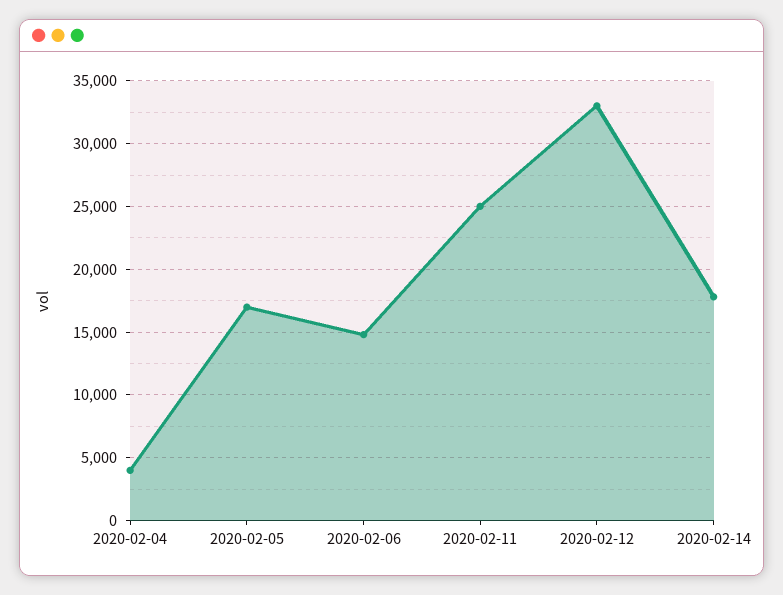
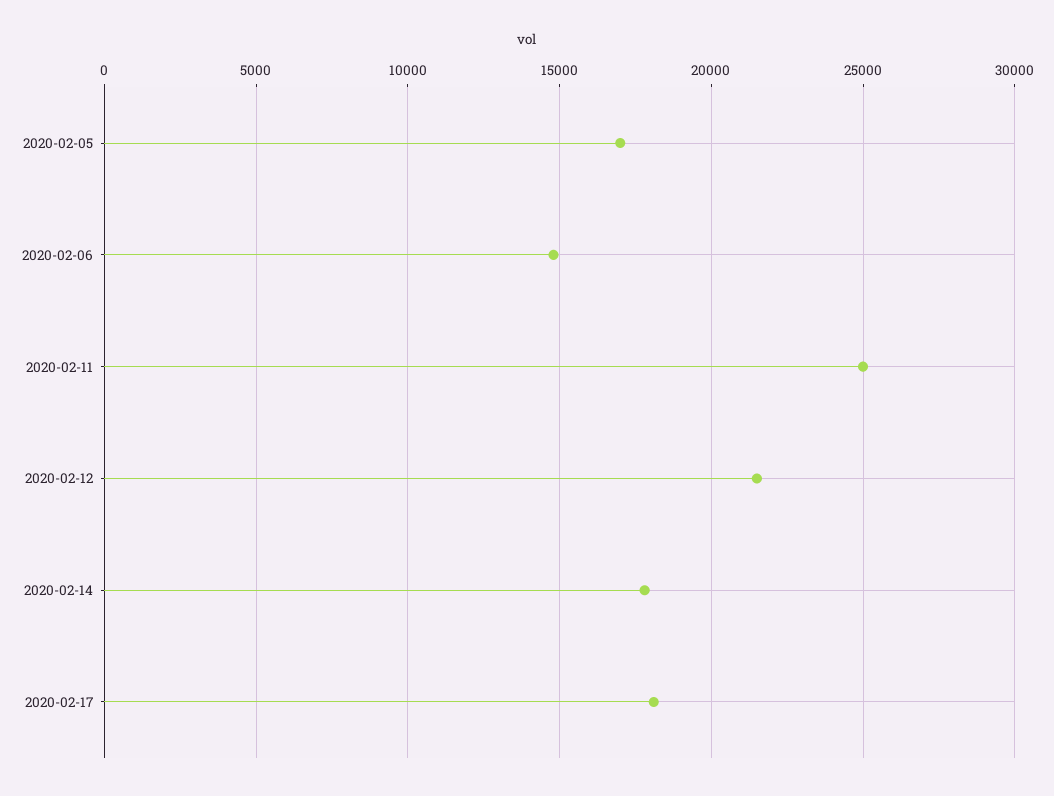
2020-02-04: 4000 -> none
2020-02-12: 33000 -> 21500
2020-02-17: none -> 18000

